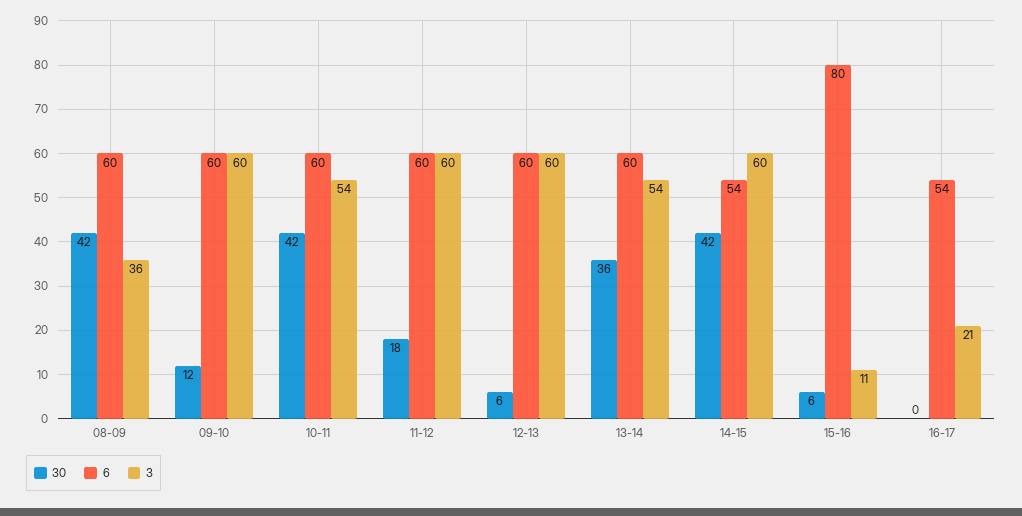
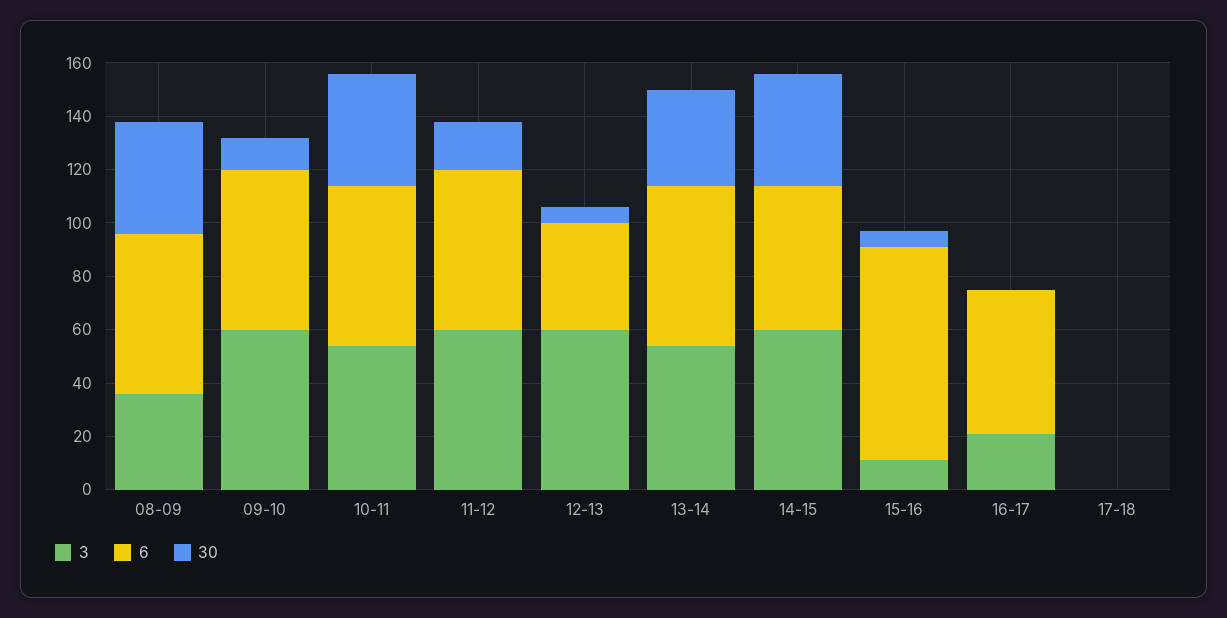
6, 12-13: 60 -> 40
3, 17-18: none -> 0
6, 17-18: none -> 0
30, 17-18: none -> 0

